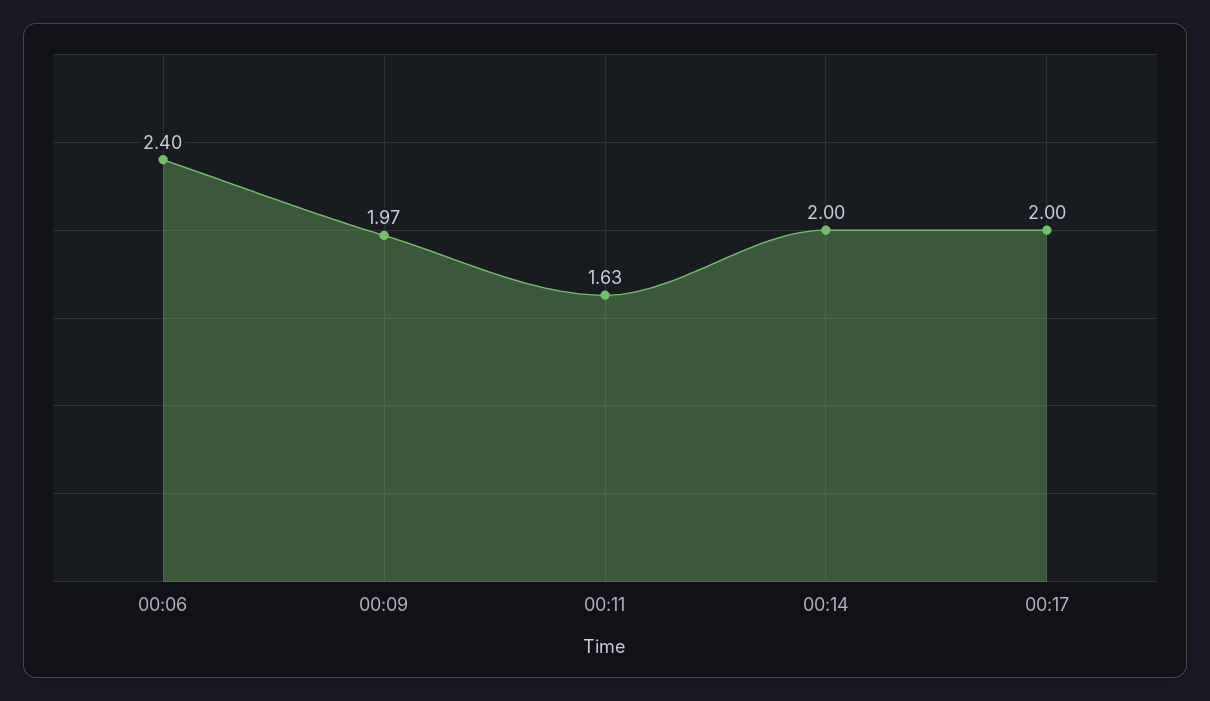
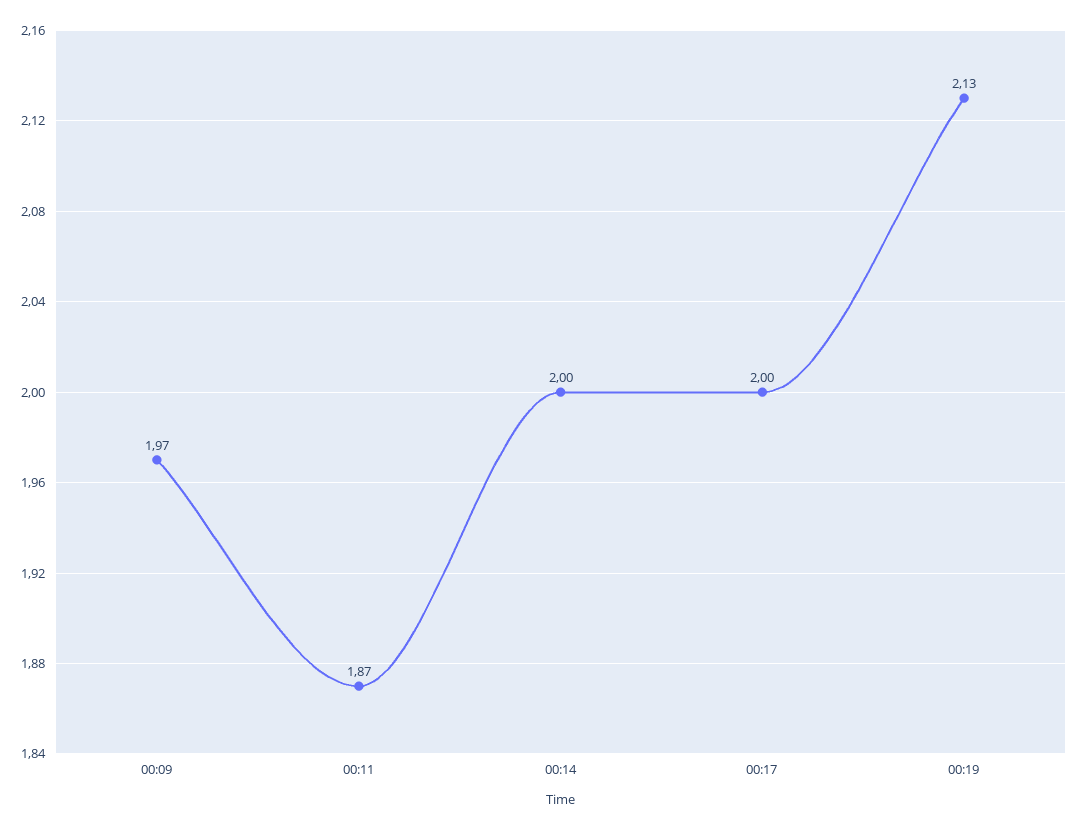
00:06: 2.4 -> none
00:11: 1.63 -> 1.87
00:19: none -> 2.13

